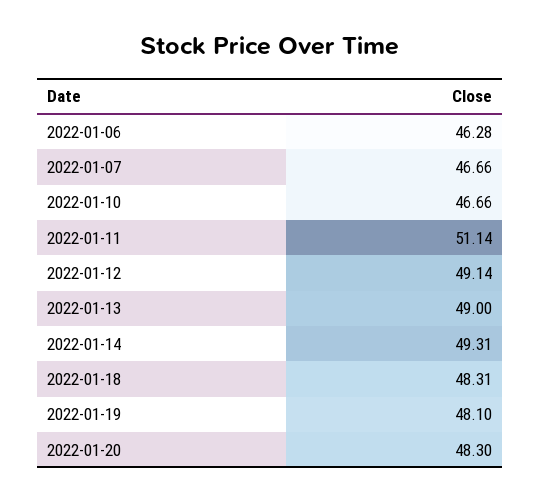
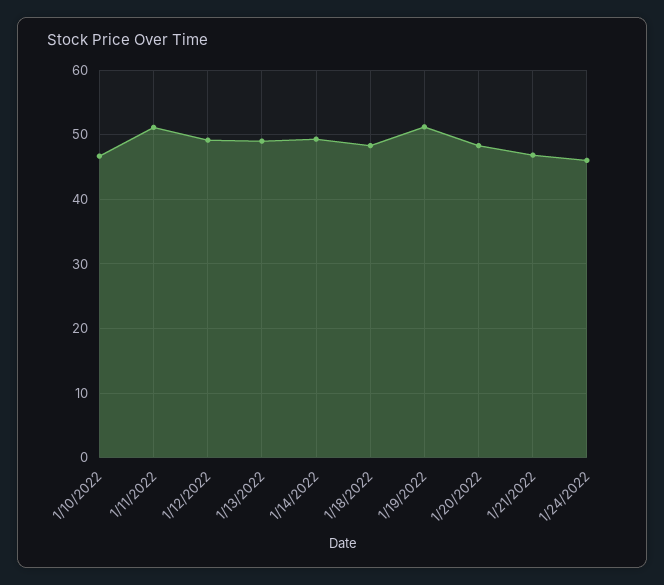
2022-01-06: 46.28 -> none
2022-01-07: 46.66 -> none
2022-01-19: 48.1 -> 51
1/21/2022: none -> 47
1/24/2022: none -> 46

